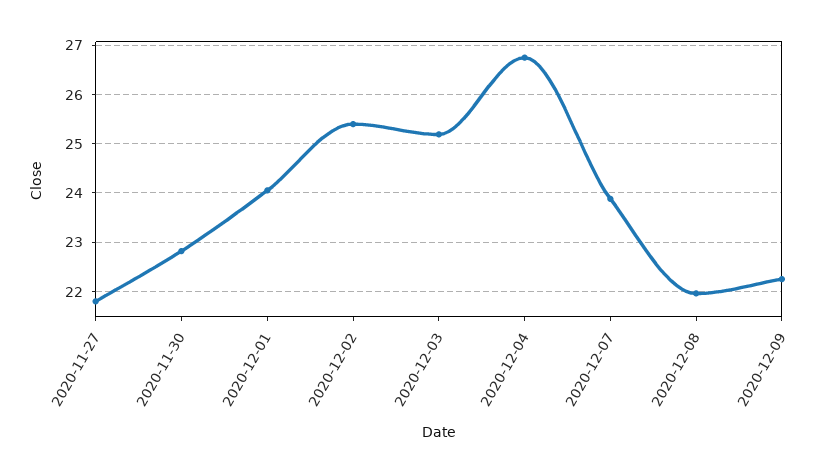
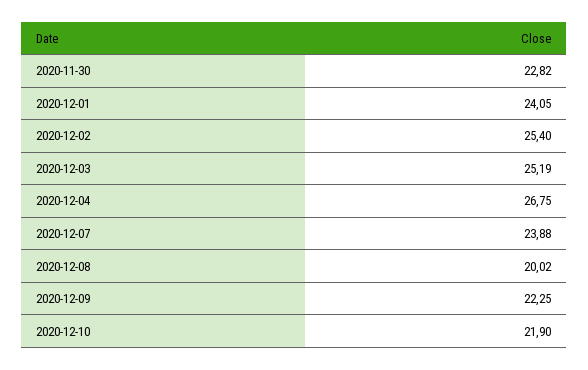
2020-11-27: 21.8 -> none
2020-12-08: 22 -> 20.02
2020-12-10: none -> 21.9

